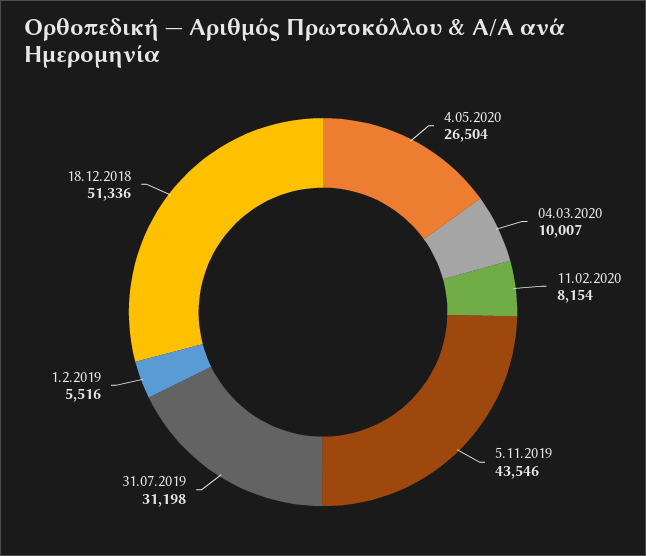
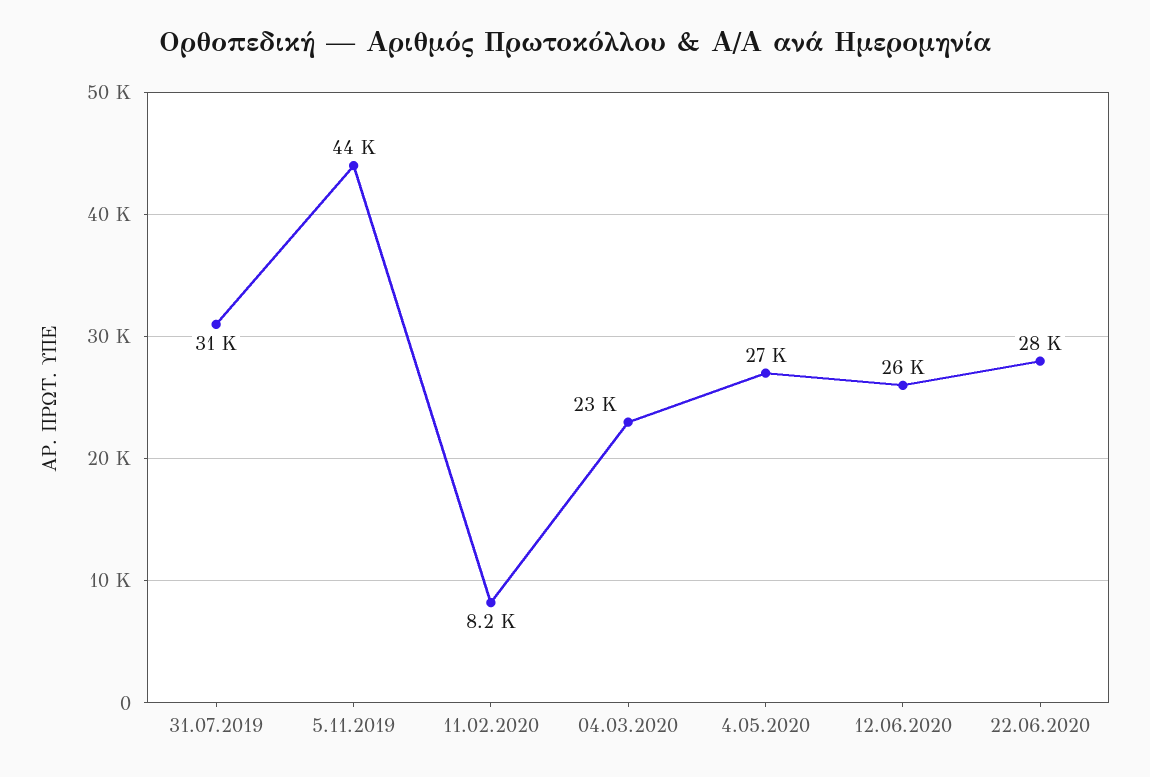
04.03.2020: 10007 -> 23000
1.2.2019: 5516 -> none
18.12.2018: 51336 -> none
12.06.2020: none -> 26000
22.06.2020: none -> 28000

